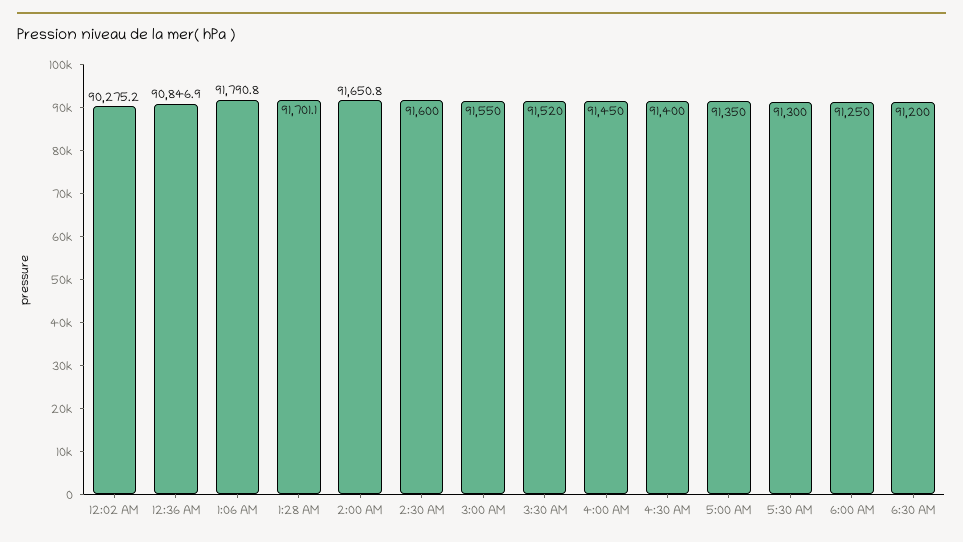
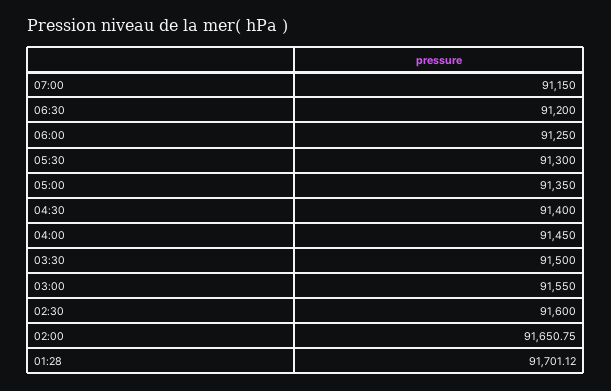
12:02 AM: 90275.2 -> none
12:36 AM: 90846.9 -> none
1:06 AM: 91790.8 -> none
3:30 AM: 91520 -> 91500
07:00: none -> 91150

